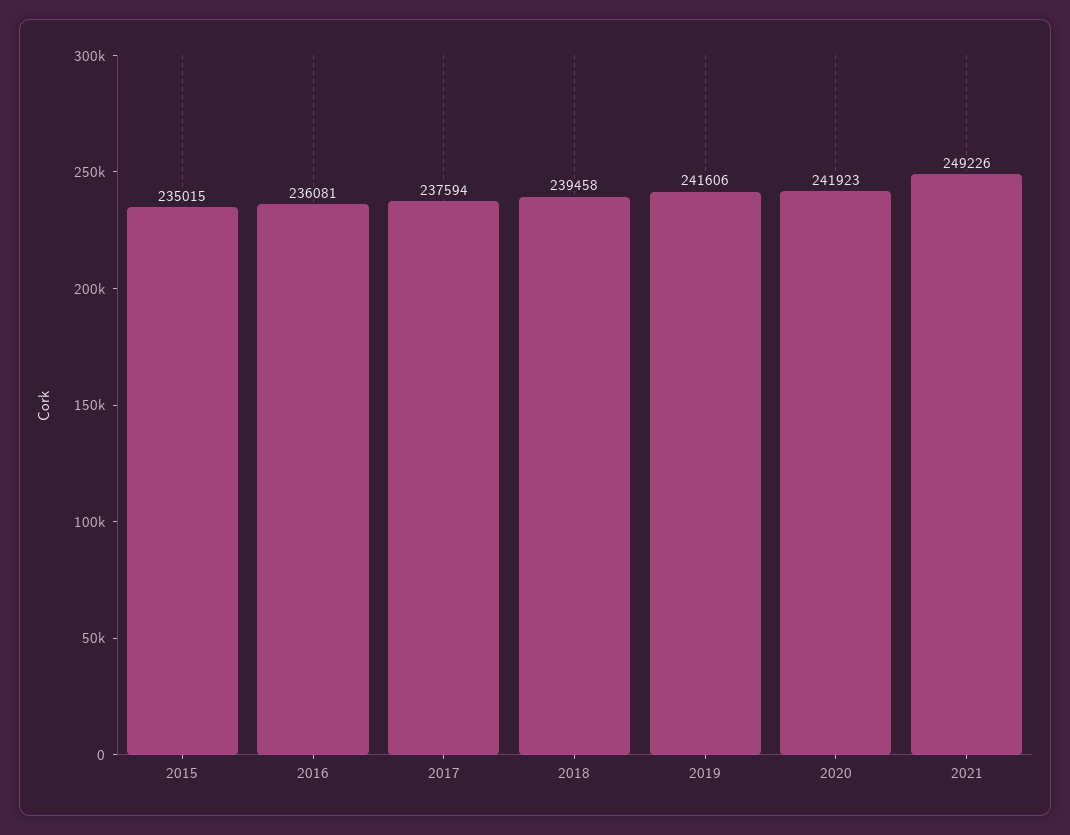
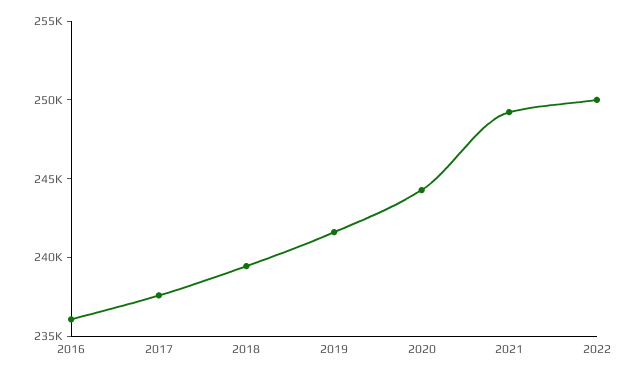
2015: 235015 -> none
2020: 241923 -> 244000
2022: none -> 250000

